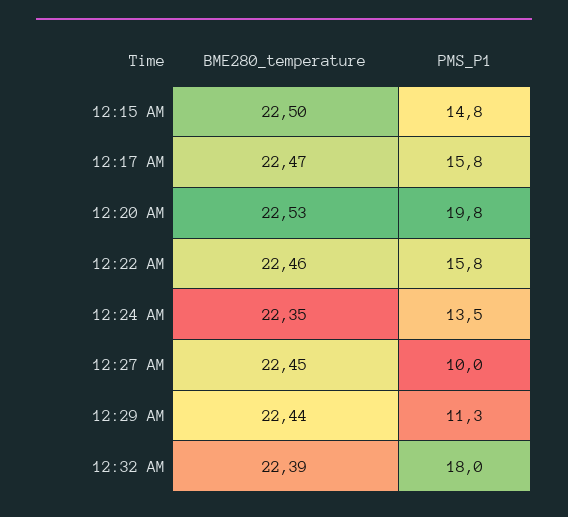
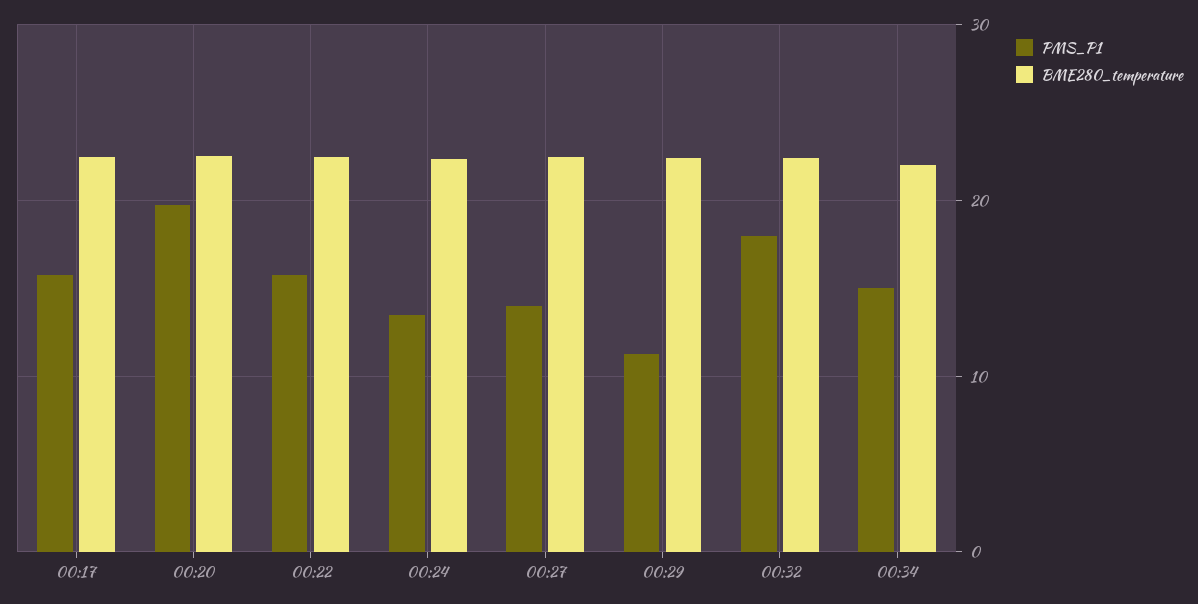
BME280_temperature, 12:15 AM: 22.5 -> none
PMS_P1, 12:15 AM: 14.8 -> none
PMS_P1, 12:27 AM: 10 -> 14
PMS_P1, 00:34: none -> 15
BME280_temperature, 00:34: none -> 22

